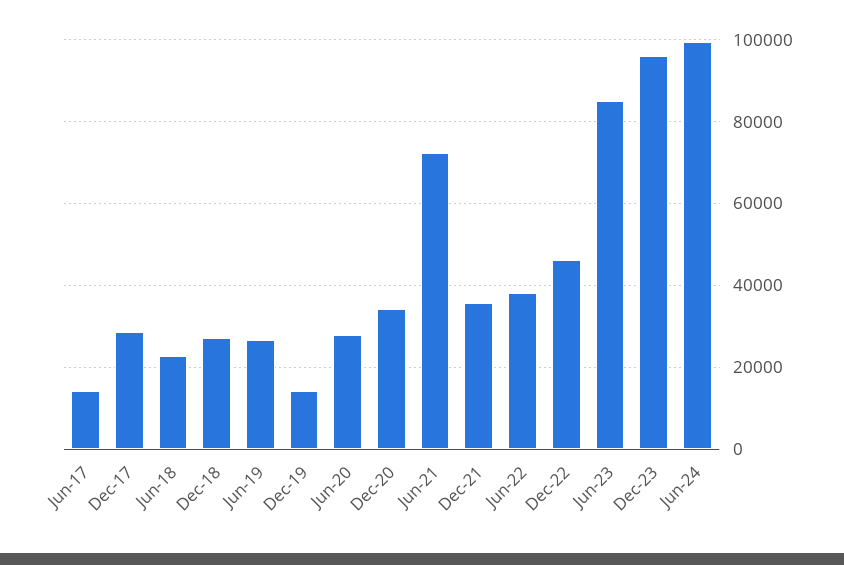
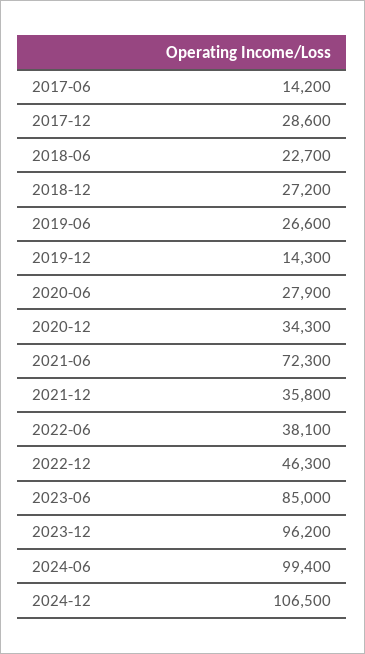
2024-12: none -> 106500

